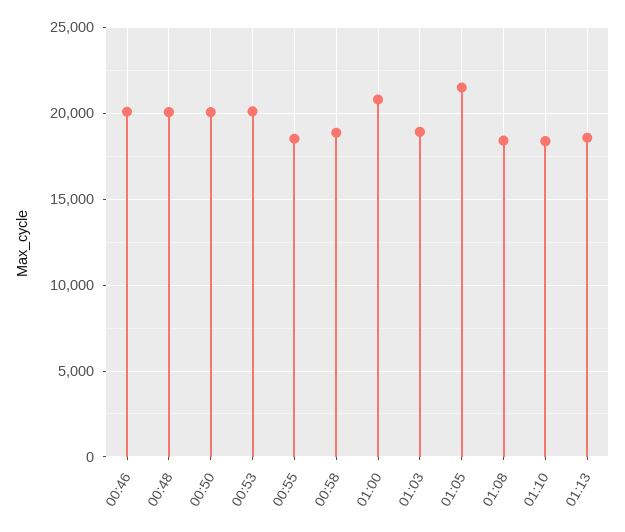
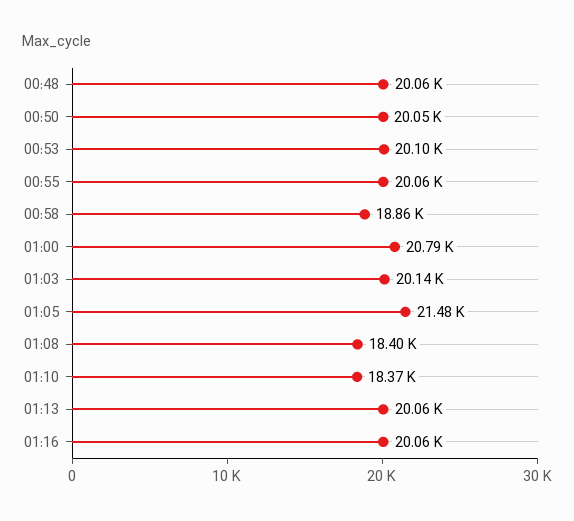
00:46: 20000 -> none
00:55: 18500 -> 20060
01:03: 19000 -> 20140
01:13: 18500 -> 20060
01:16: none -> 20060

